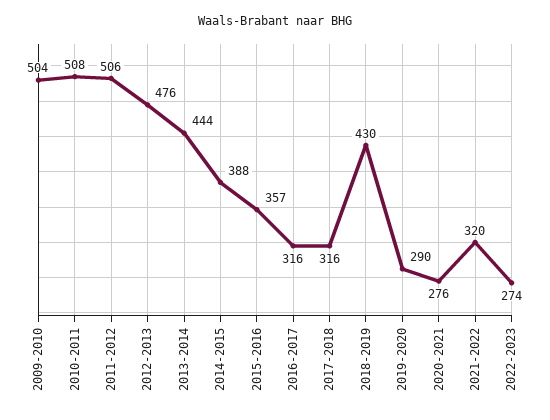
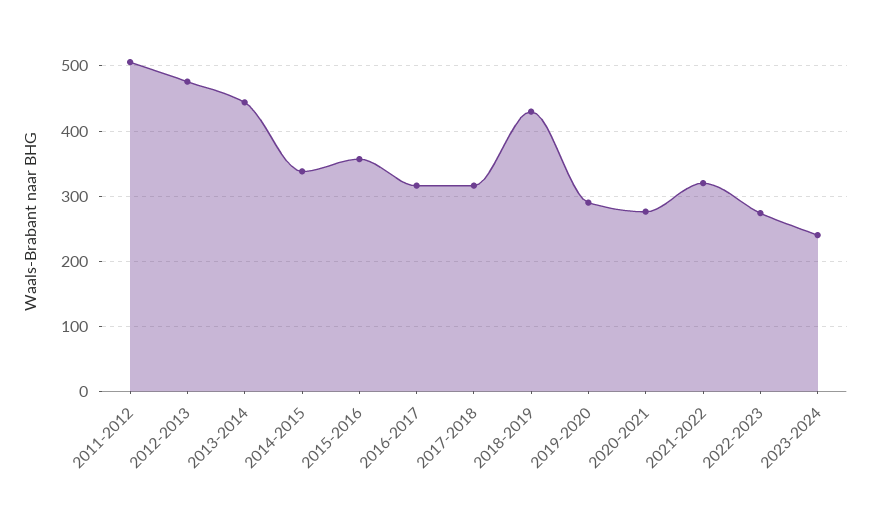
2009-2010: 504 -> none
2010-2011: 508 -> none
2014-2015: 388 -> 340
2023-2024: none -> 240

